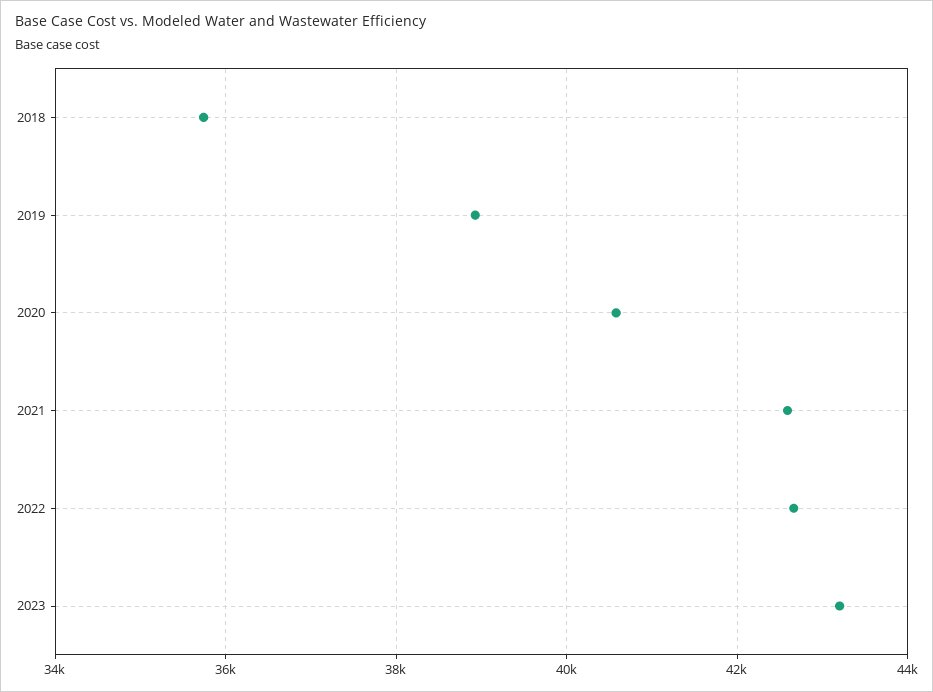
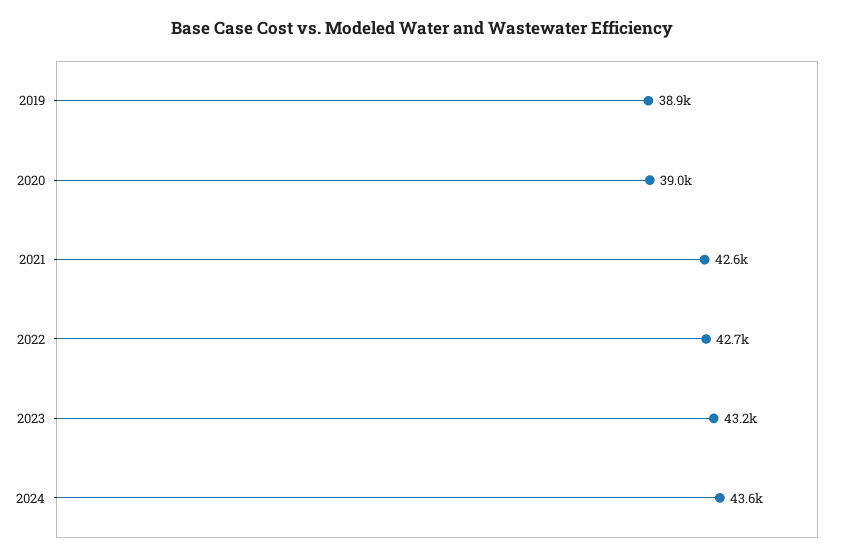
2018: 35800 -> none
2020: 40600 -> 39000
2024: none -> 43600

